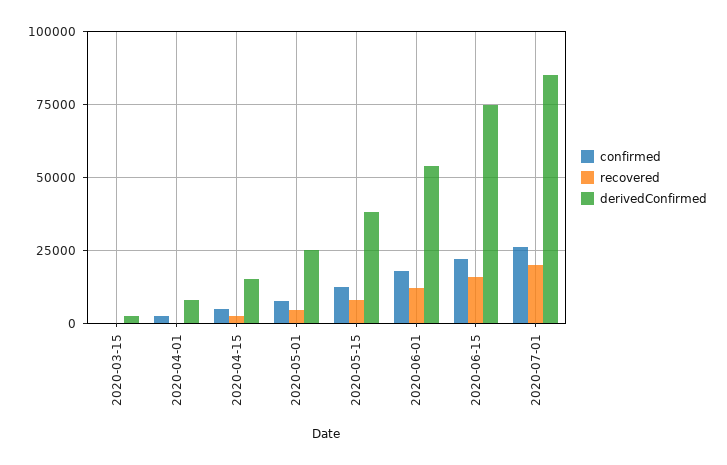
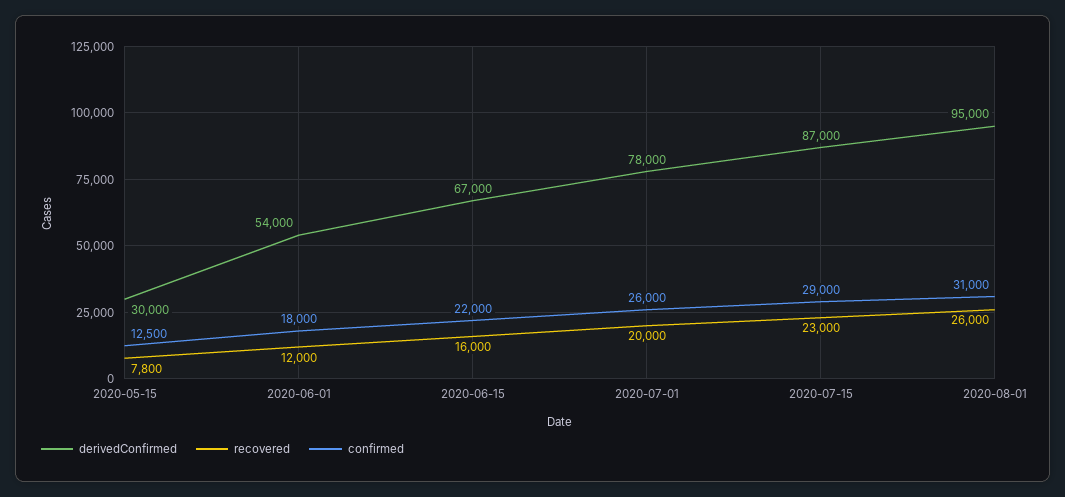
confirmed, 2020-03-15: 0 -> none
recovered, 2020-03-15: 0 -> none
derivedConfirmed, 2020-03-15: 2500 -> none
confirmed, 2020-04-01: 2500 -> none
recovered, 2020-04-01: 0 -> none
derivedConfirmed, 2020-04-01: 7500 -> none
confirmed, 2020-04-15: 5000 -> none
recovered, 2020-04-15: 2500 -> none
derivedConfirmed, 2020-04-15: 15000 -> none
confirmed, 2020-05-01: 7500 -> none
recovered, 2020-05-01: 5000 -> none
derivedConfirmed, 2020-05-01: 25000 -> none
derivedConfirmed, 2020-05-15: 37500 -> 30000
derivedConfirmed, 2020-06-15: 75000 -> 67000
derivedConfirmed, 2020-07-01: 85000 -> 78000
derivedConfirmed, 2020-07-15: none -> 87000
recovered, 2020-07-15: none -> 23000
confirmed, 2020-07-15: none -> 29000
derivedConfirmed, 2020-08-01: none -> 95000
recovered, 2020-08-01: none -> 26000
confirmed, 2020-08-01: none -> 31000

